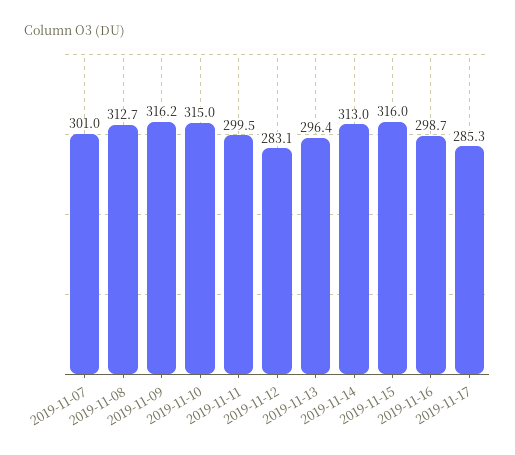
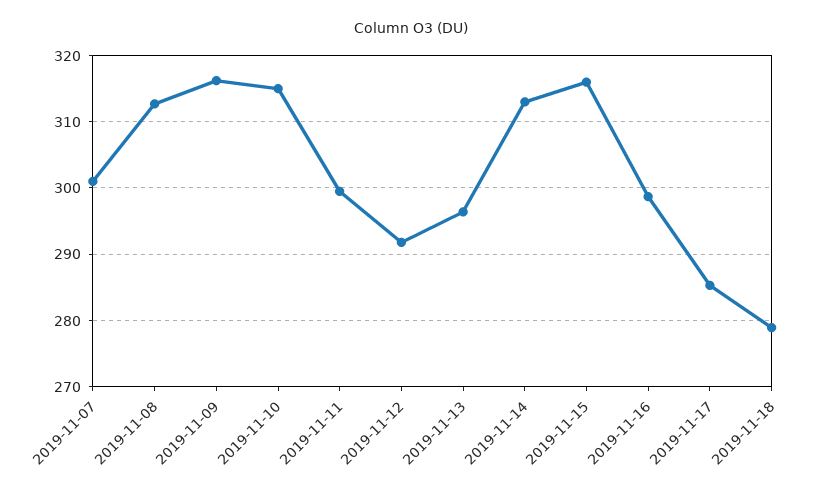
2019-11-12: 283.1 -> 292
2019-11-18: none -> 279

